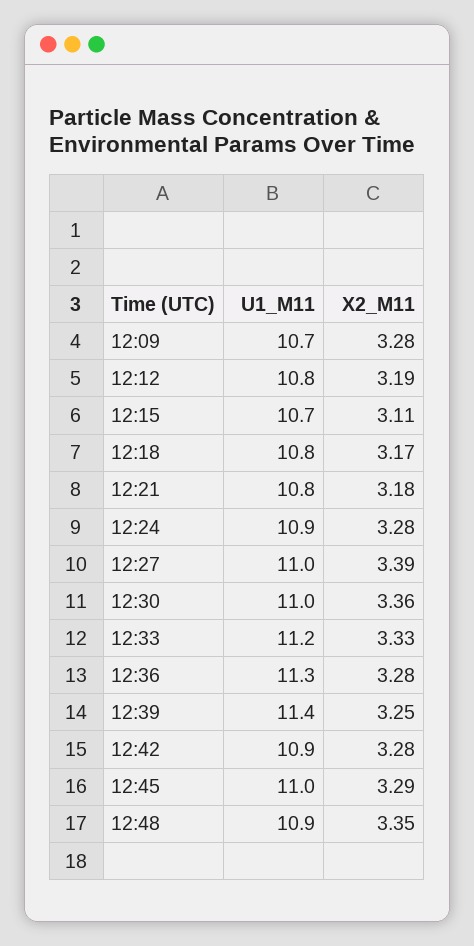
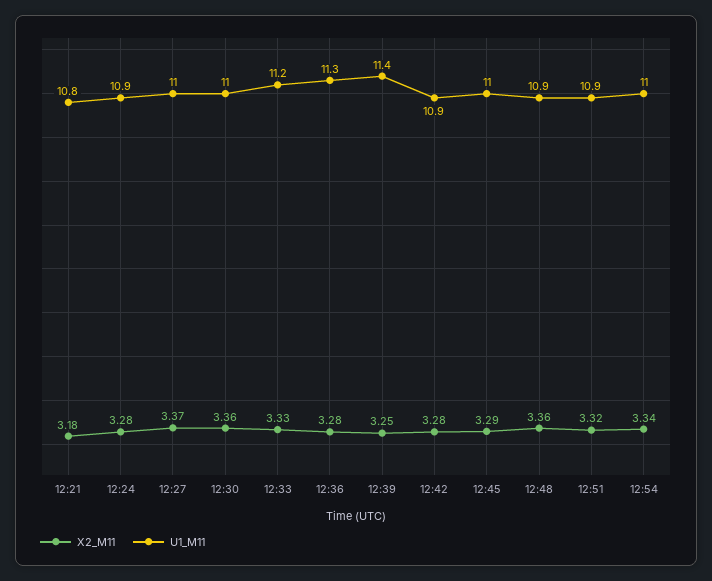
U1_M11, 12:09: 10.7 -> none
X2_M11, 12:09: 3.28 -> none
U1_M11, 12:12: 10.8 -> none
X2_M11, 12:12: 3.19 -> none
U1_M11, 12:15: 10.7 -> none
X2_M11, 12:15: 3.11 -> none
U1_M11, 12:18: 10.8 -> none
X2_M11, 12:18: 3.17 -> none
X2_M11, 12:27: 3.39 -> 3.37
X2_M11, 12:48: 3.35 -> 3.36
X2_M11, 12:51: none -> 3.32
U1_M11, 12:51: none -> 10.9
X2_M11, 12:54: none -> 3.34
U1_M11, 12:54: none -> 11

